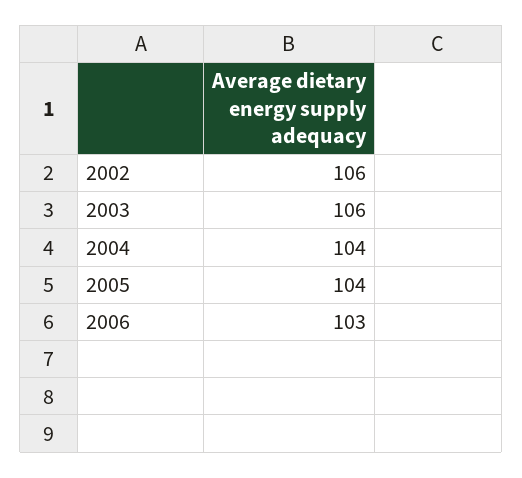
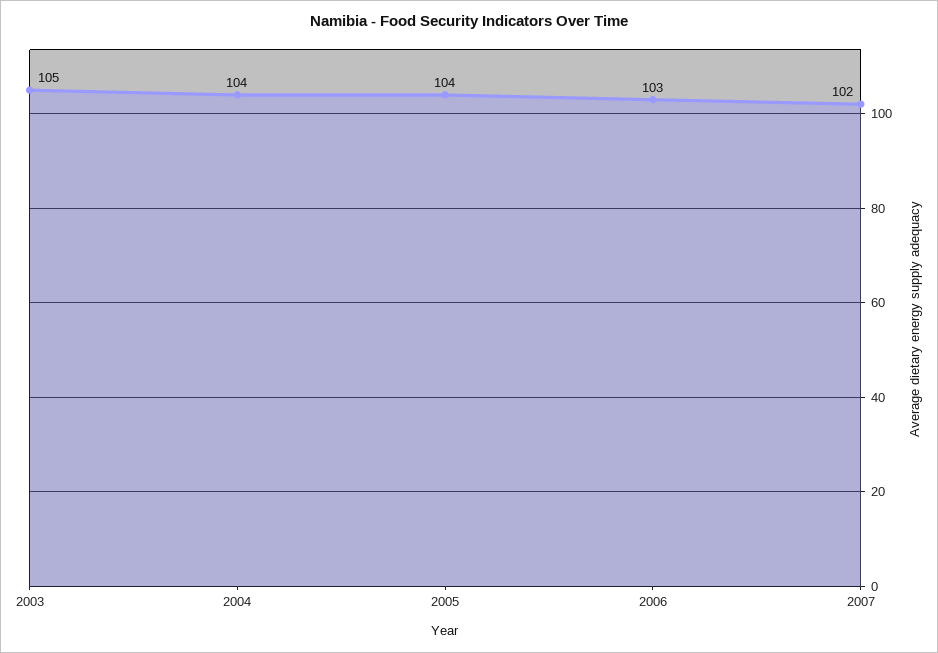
2002: 106 -> none
2003: 106 -> 105
2007: none -> 102

